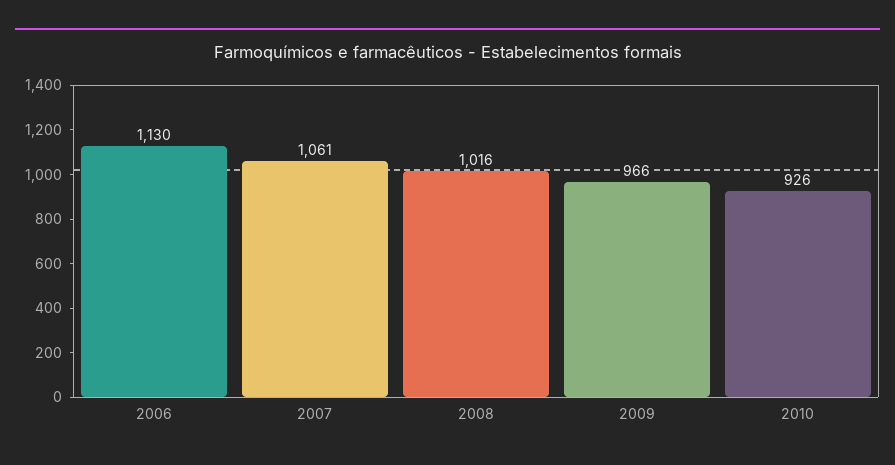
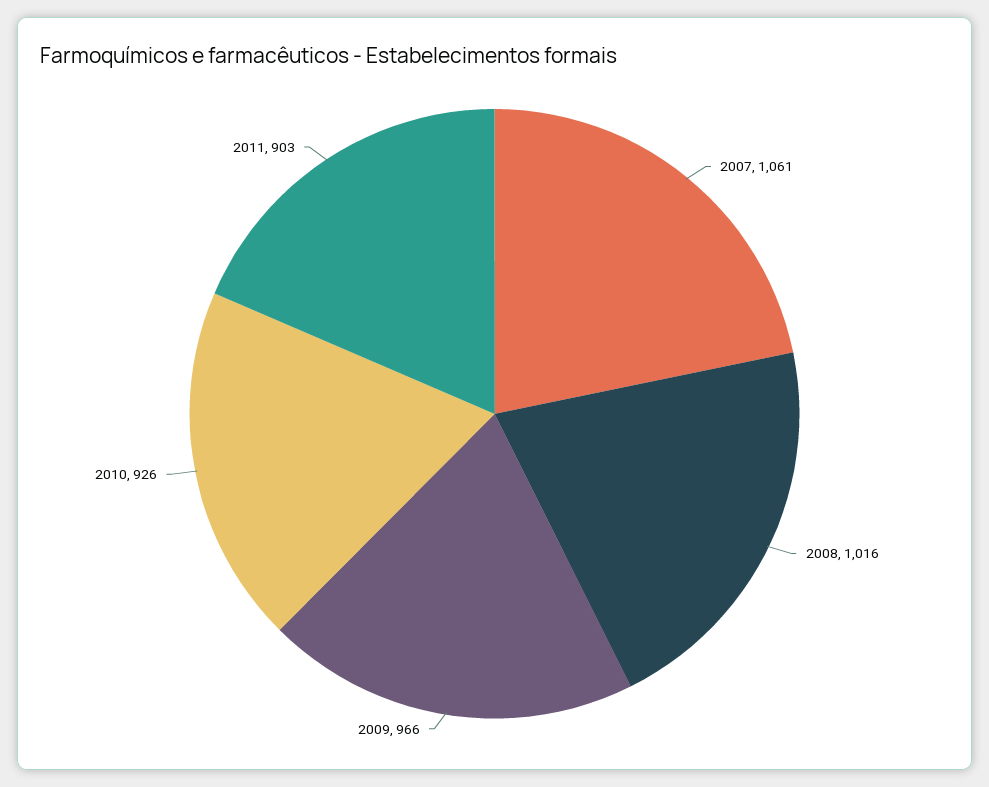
2006: 1130 -> none
2011: none -> 903

